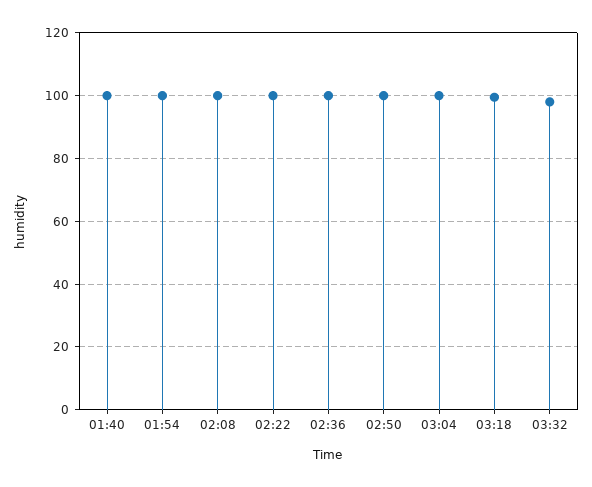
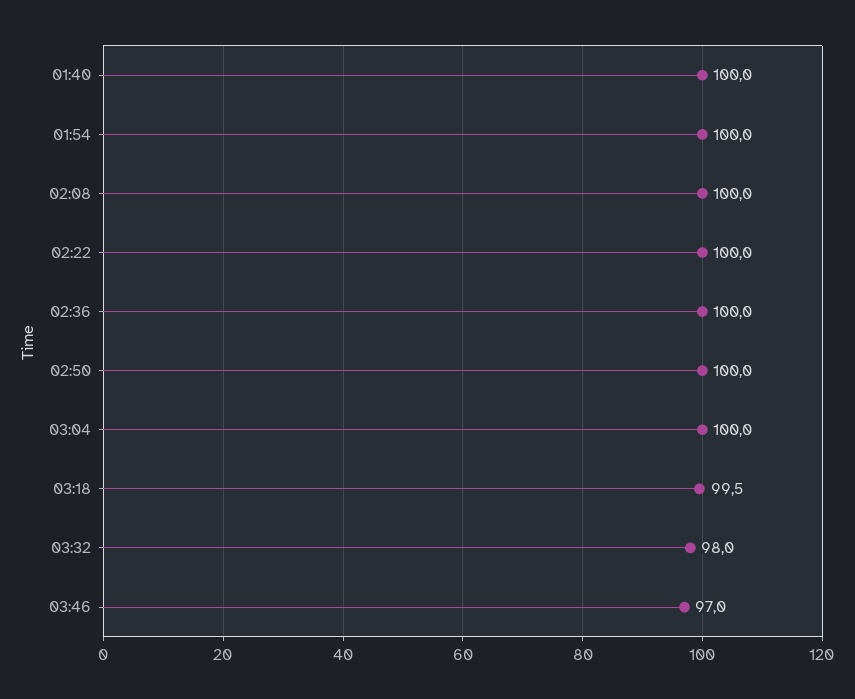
03:46: none -> 97

